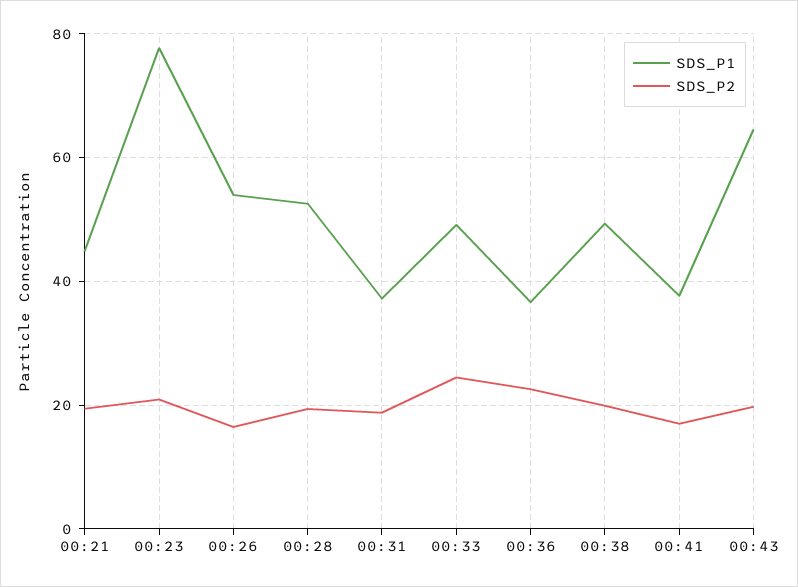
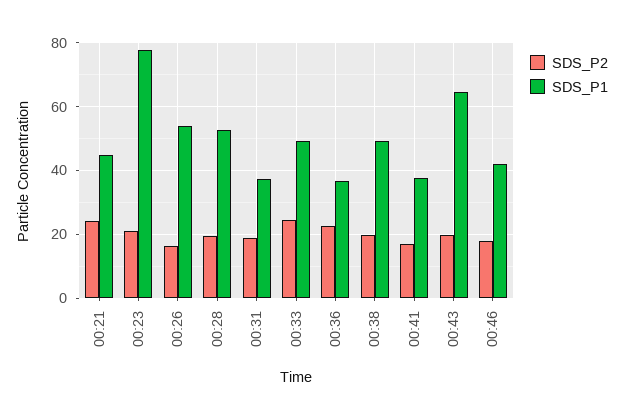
SDS_P2, 00:21: 20 -> 24
SDS_P2, 00:46: none -> 18
SDS_P1, 00:46: none -> 42

